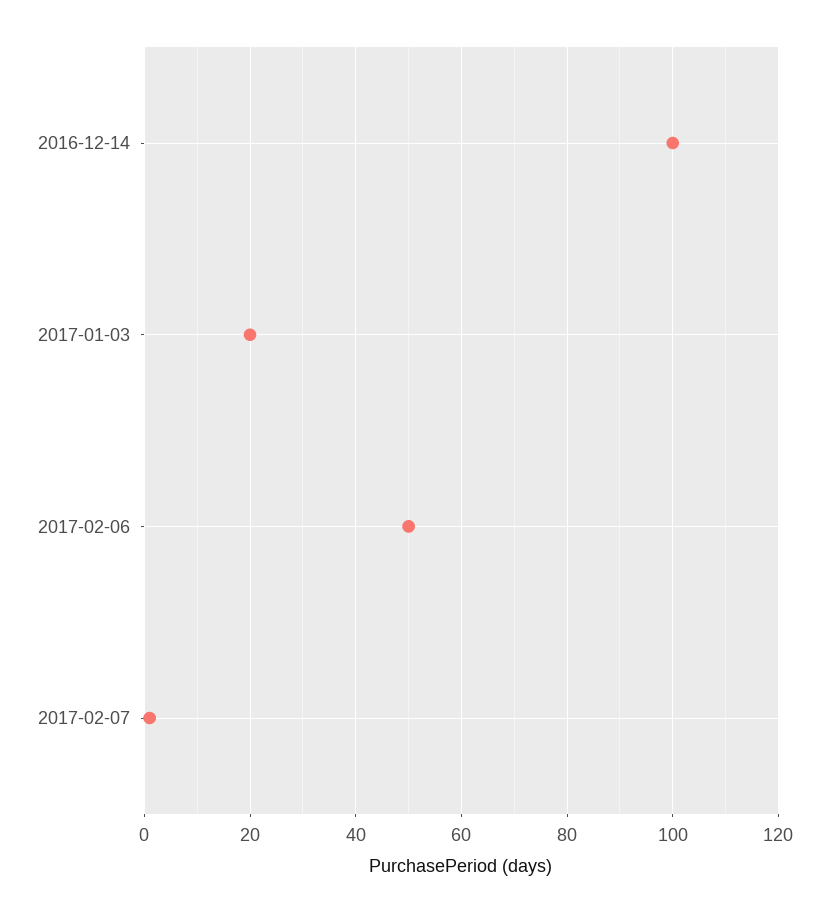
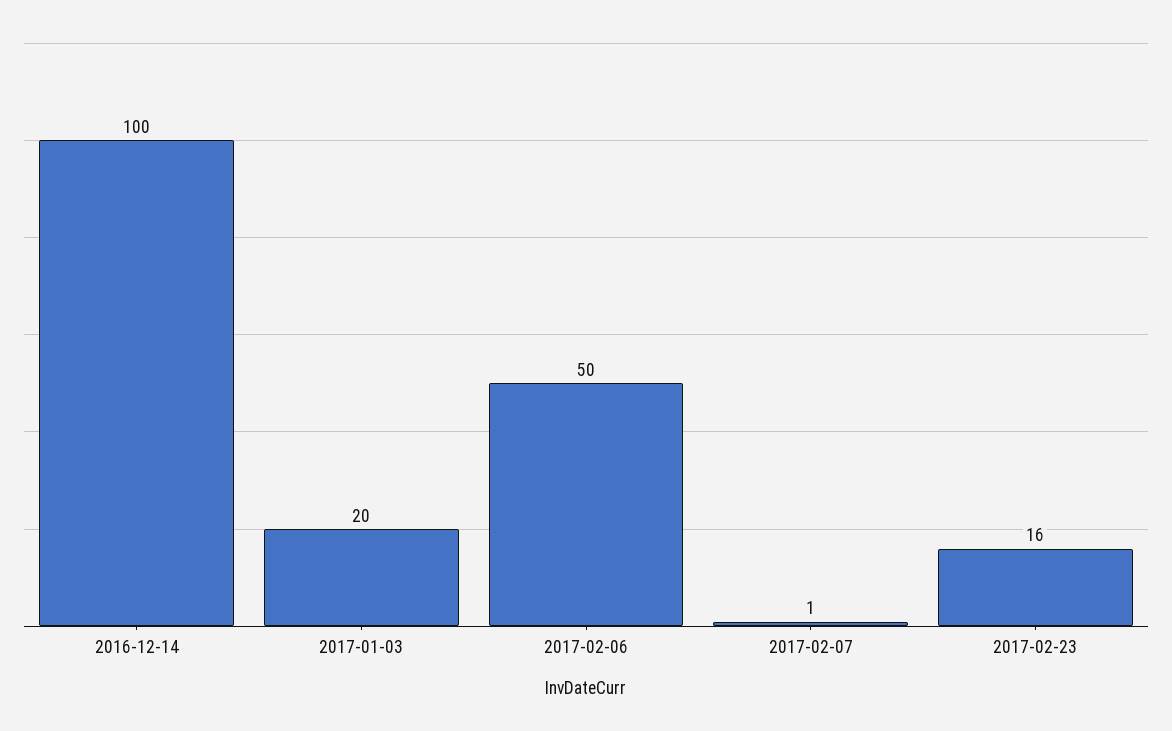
2017-02-23: none -> 16

